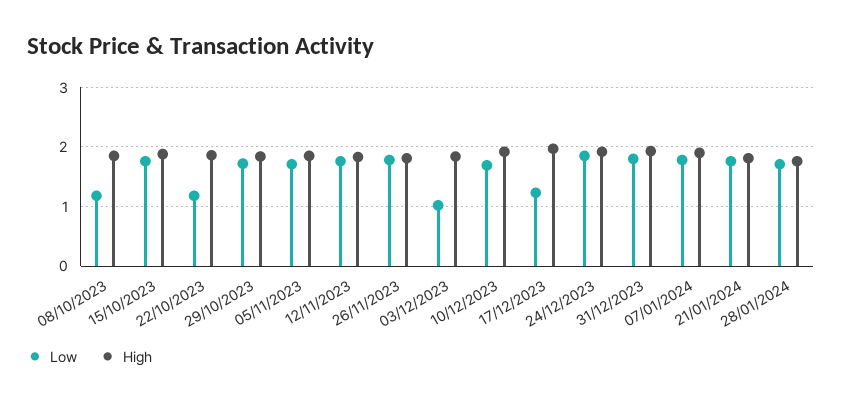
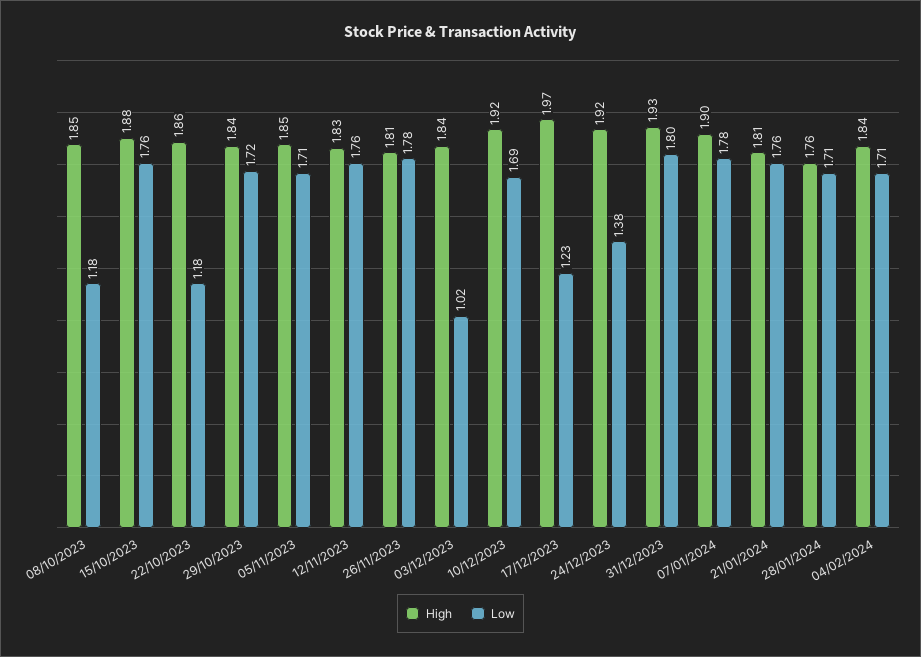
Low, 24/12/2023: 1.8 -> 1.38
High, 04/02/2024: none -> 1.84
Low, 04/02/2024: none -> 1.71

